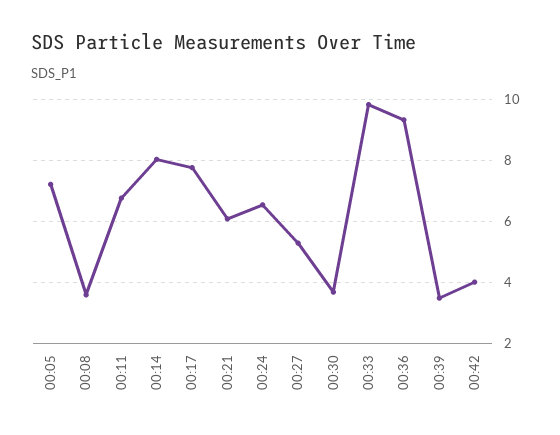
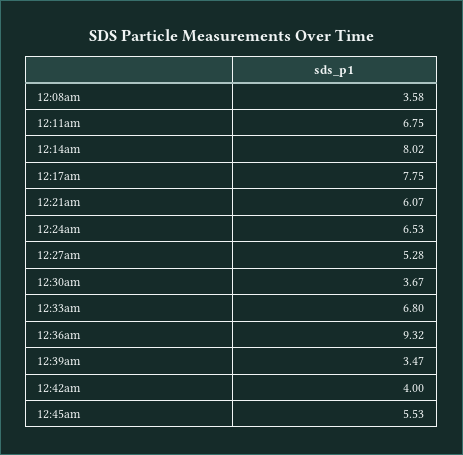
00:05: 7.2 -> none
00:33: 9.8 -> 6.8
12:45am: none -> 5.53

